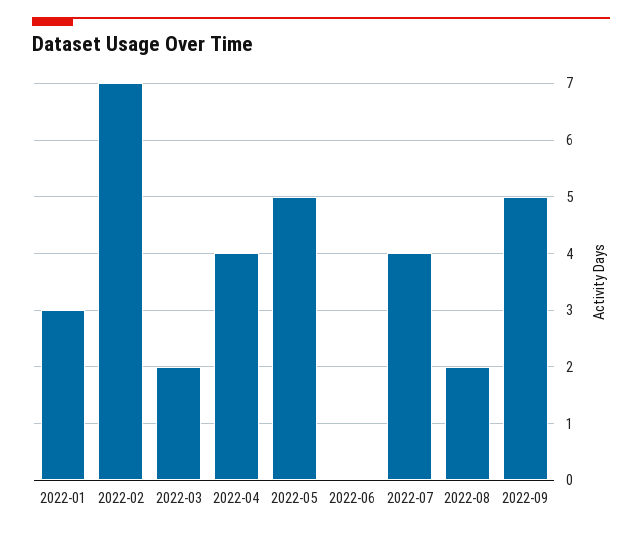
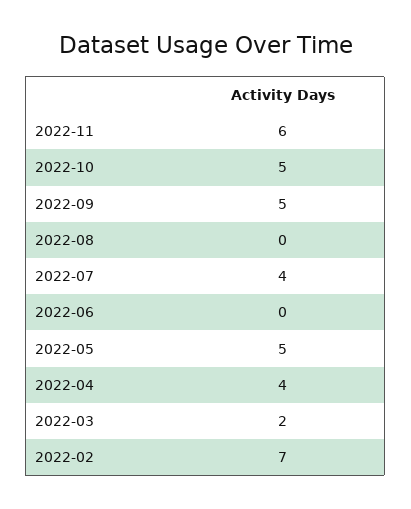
2022-01: 3 -> none
2022-08: 2 -> 0
2022-11: none -> 6
2022-10: none -> 5

